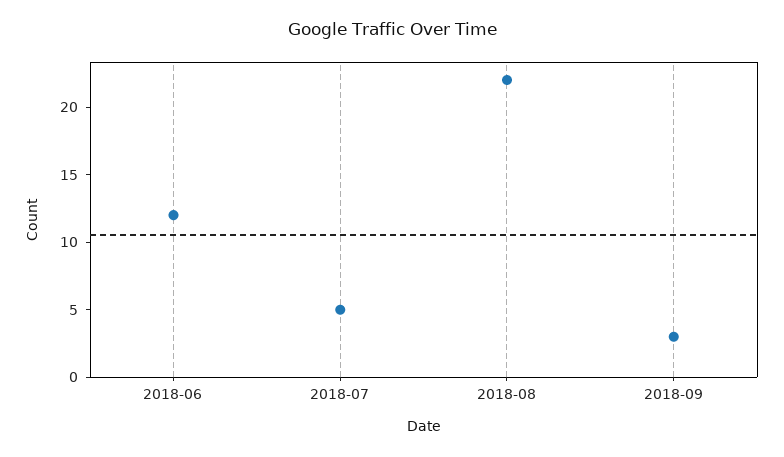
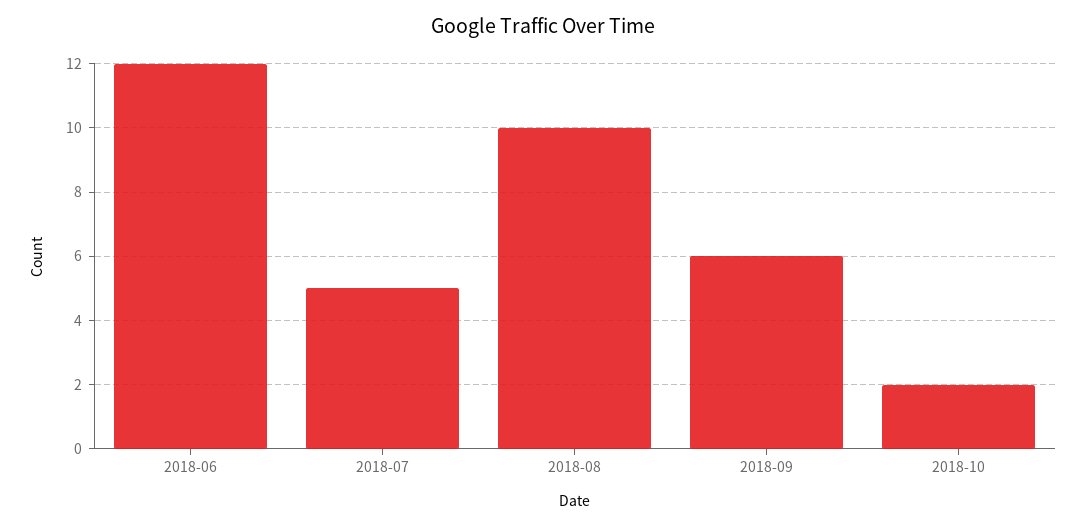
2018-08: 22 -> 10
2018-09: 3 -> 6
2018-10: none -> 2

